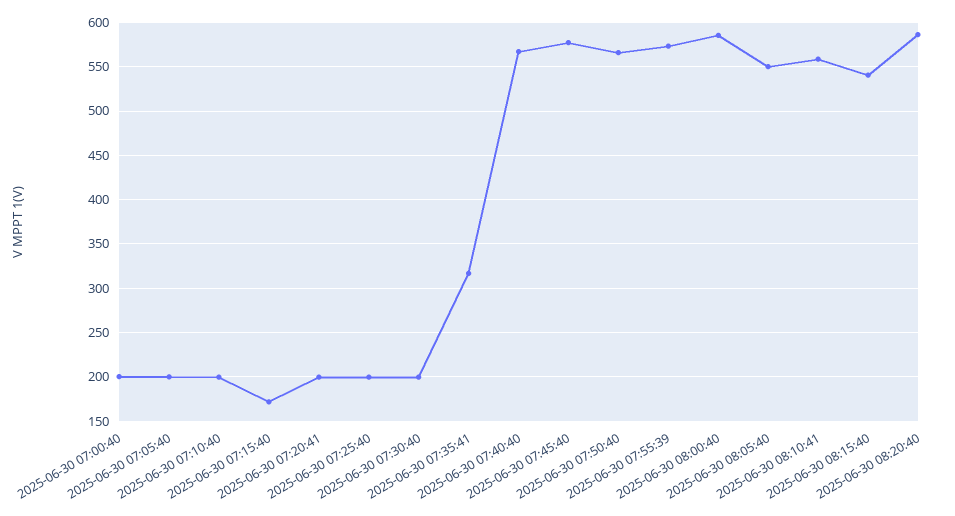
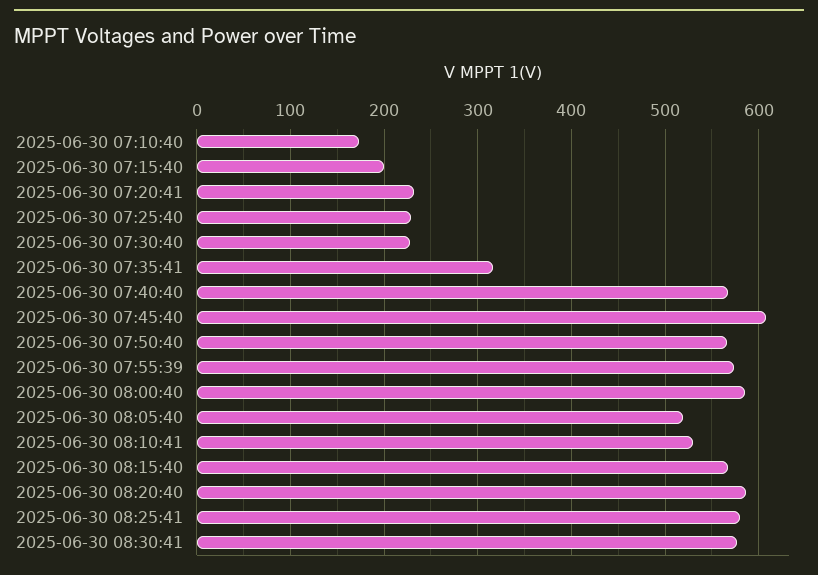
2025-06-30 07:00:40: 200 -> none
2025-06-30 07:05:40: 200 -> none
2025-06-30 07:10:40: 200 -> 170
2025-06-30 07:15:40: 170 -> 200
2025-06-30 07:20:41: 200 -> 230
2025-06-30 07:25:40: 200 -> 230
2025-06-30 07:30:40: 200 -> 230
2025-06-30 07:45:40: 580 -> 610
2025-06-30 08:05:40: 550 -> 520
2025-06-30 08:10:41: 560 -> 530
2025-06-30 08:15:40: 540 -> 570
2025-06-30 08:25:41: none -> 580
2025-06-30 08:30:41: none -> 580

